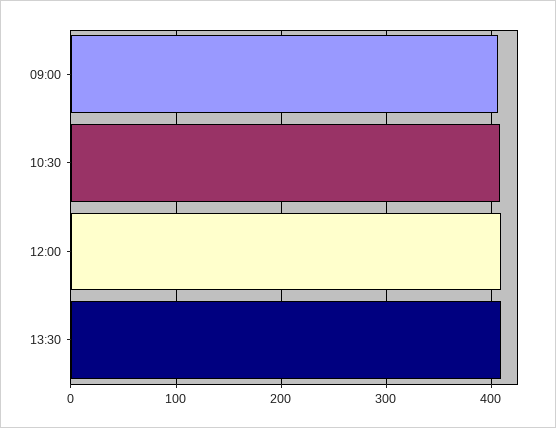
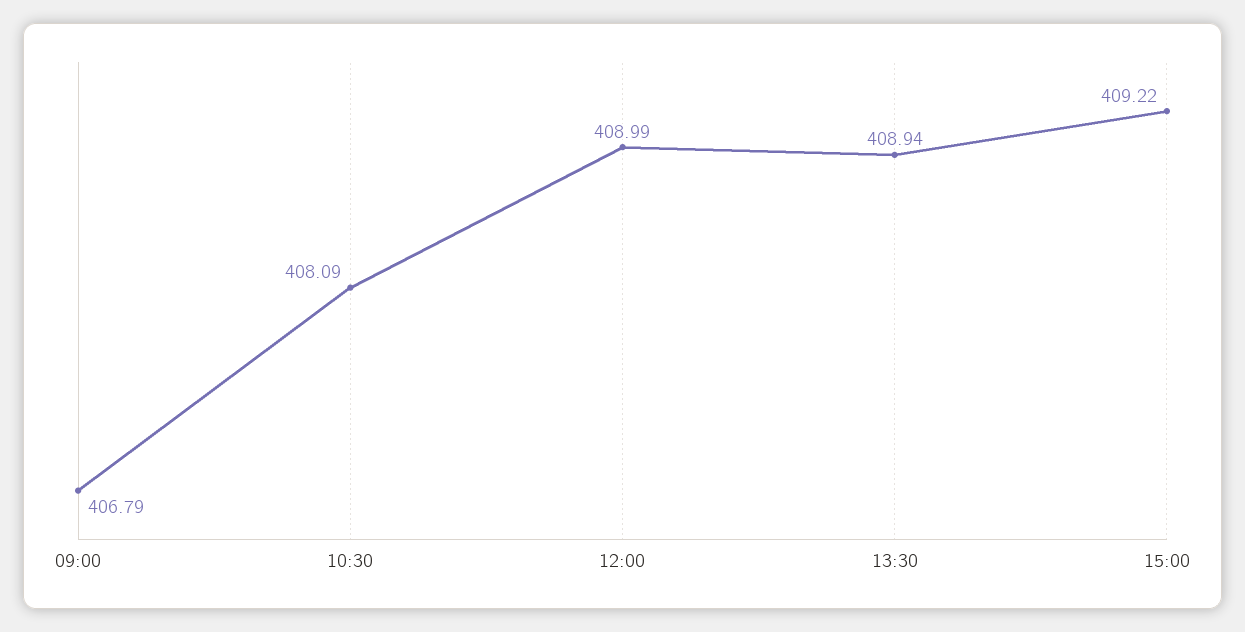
15:00: none -> 409.22

